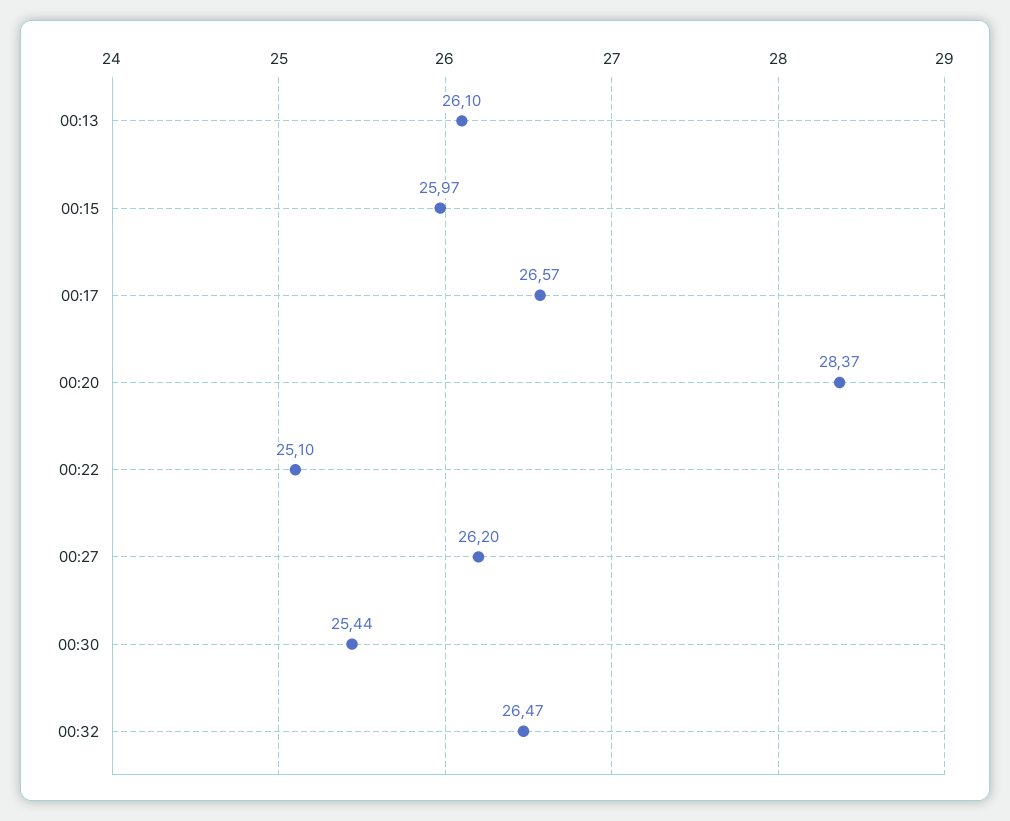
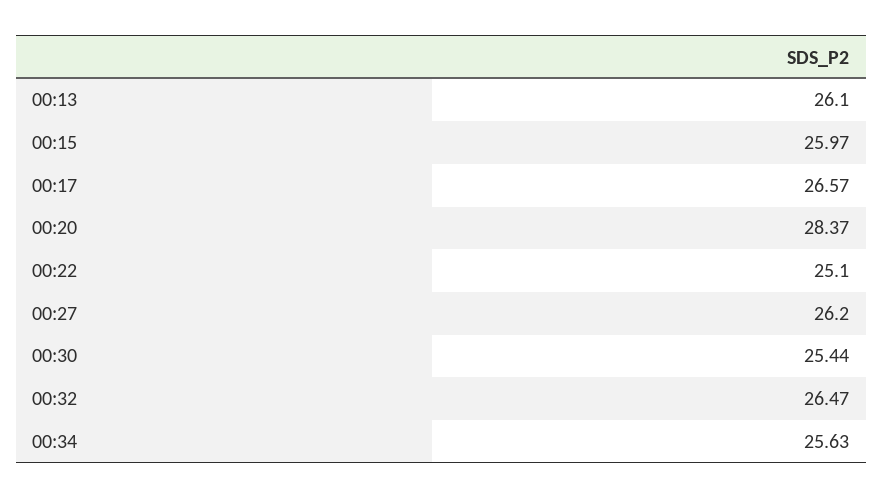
00:34: none -> 25.63

